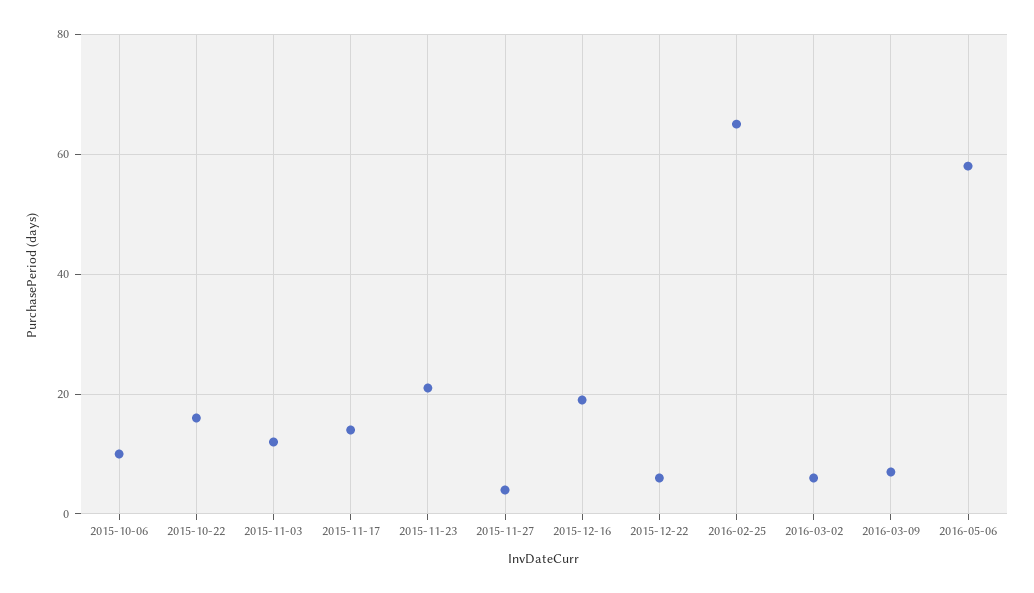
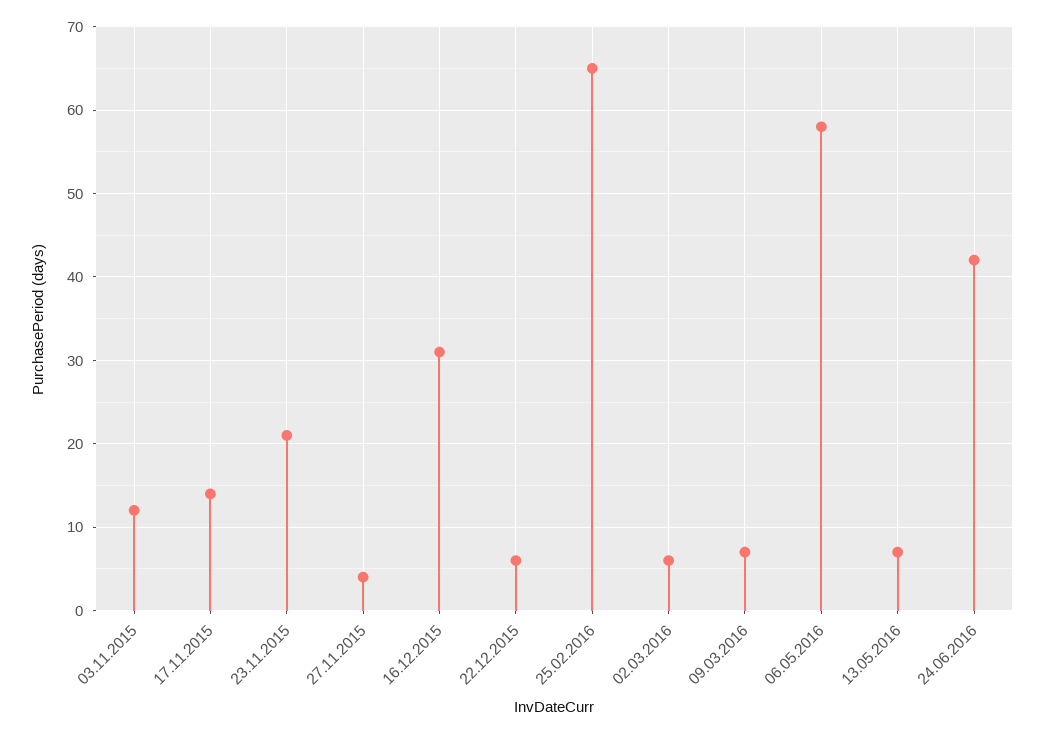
2015-10-06: 10 -> none
2015-10-22: 15 -> none
2015-12-16: 20 -> 31
13.05.2016: none -> 7
24.06.2016: none -> 42

